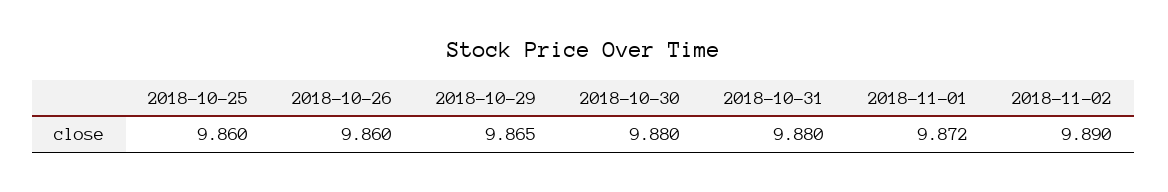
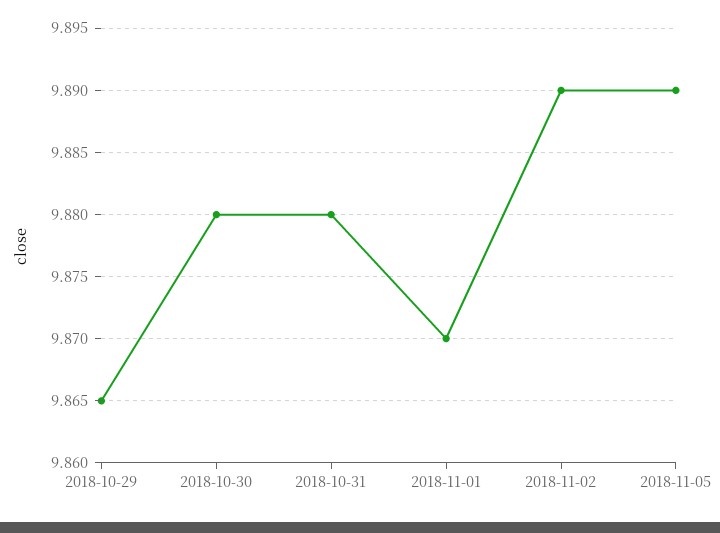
2018-10-25: 9.86 -> none
2018-10-26: 9.86 -> none
2018-11-01: 9.872 -> 9.87
2018-11-05: none -> 9.89

